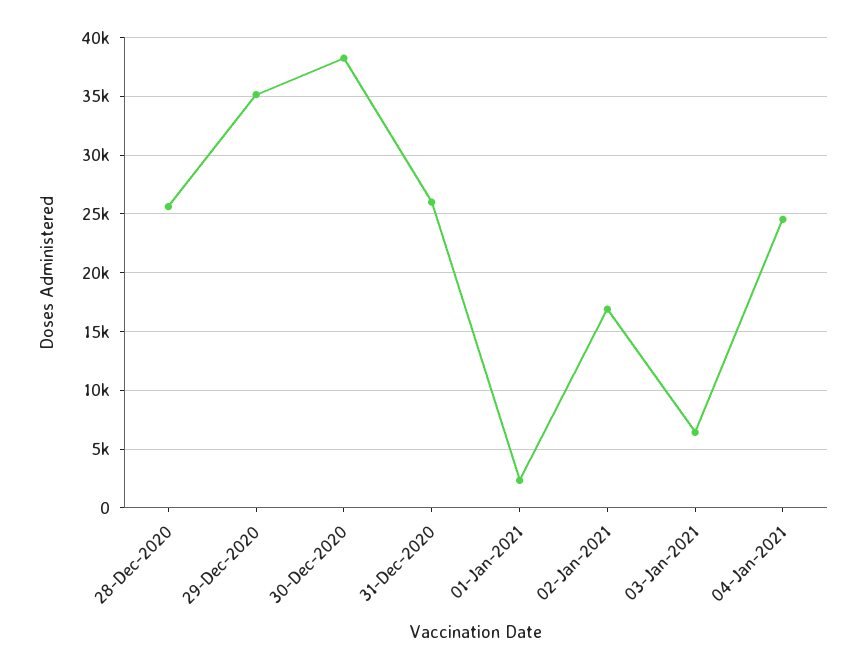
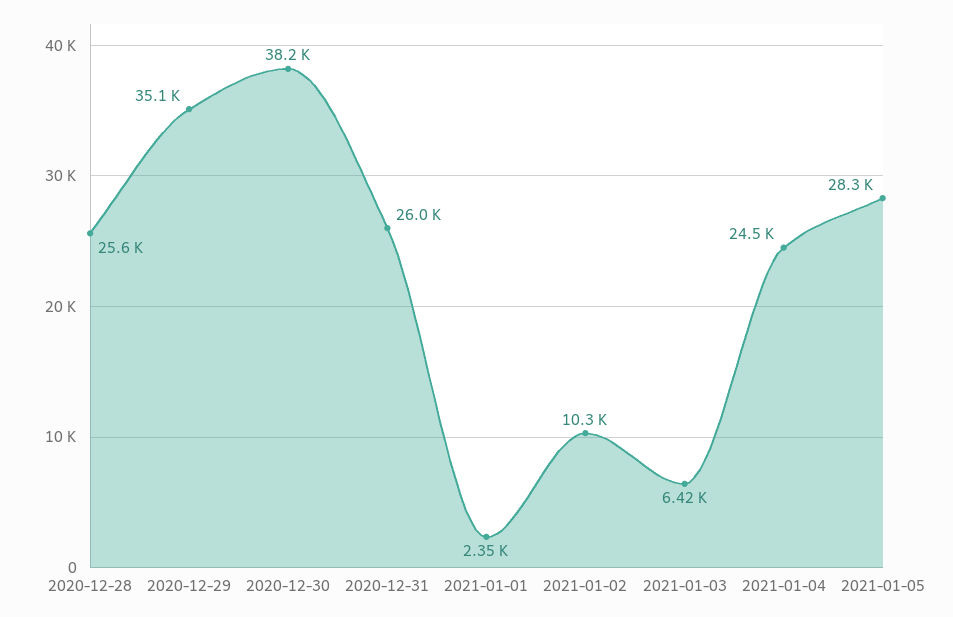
02-Jan-2021: 17000 -> 10300
2021-01-05: none -> 28300

